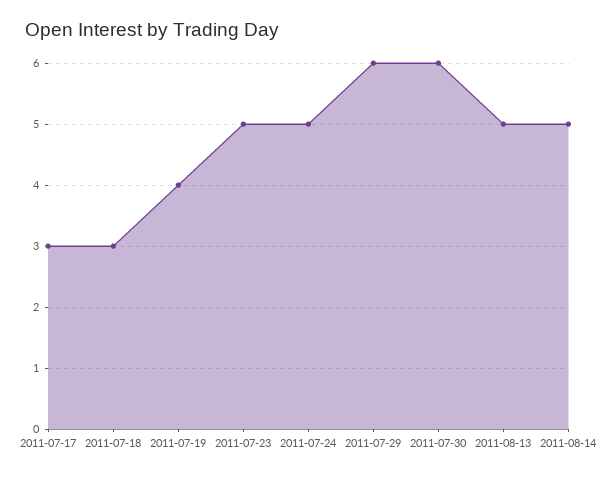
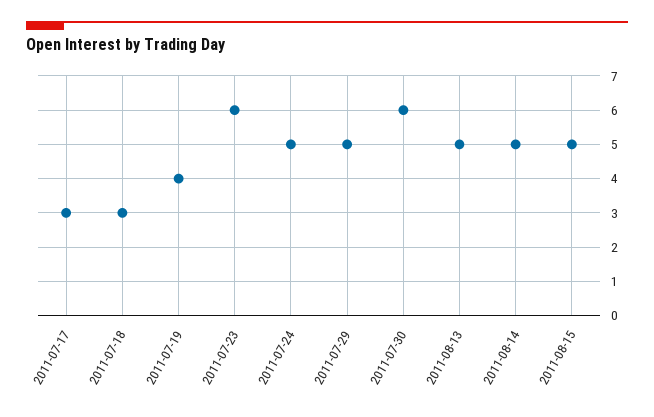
2011-07-23: 5 -> 6
2011-07-29: 6 -> 5
2011-08-15: none -> 5

